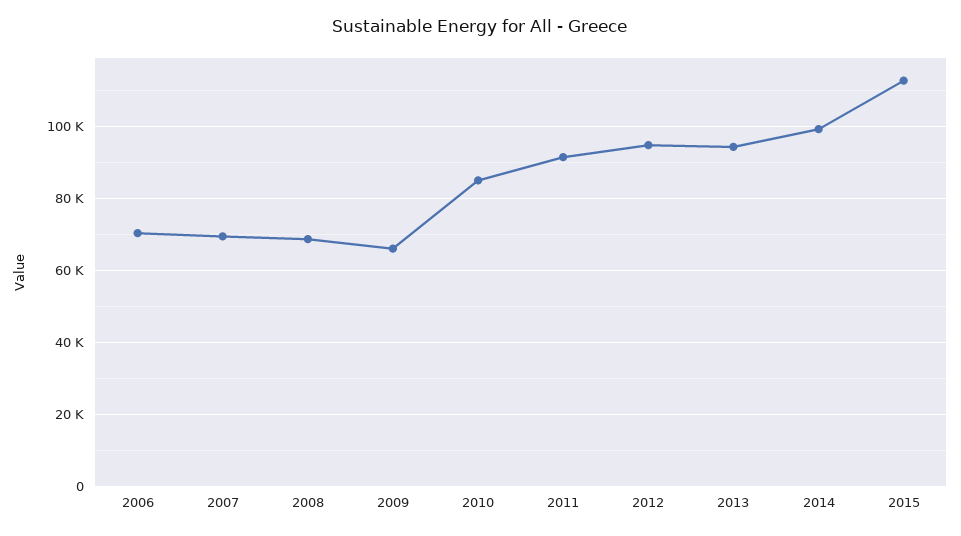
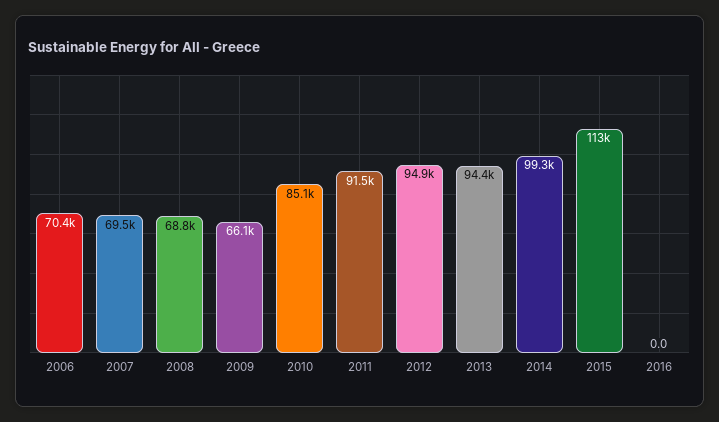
2016: none -> 0

